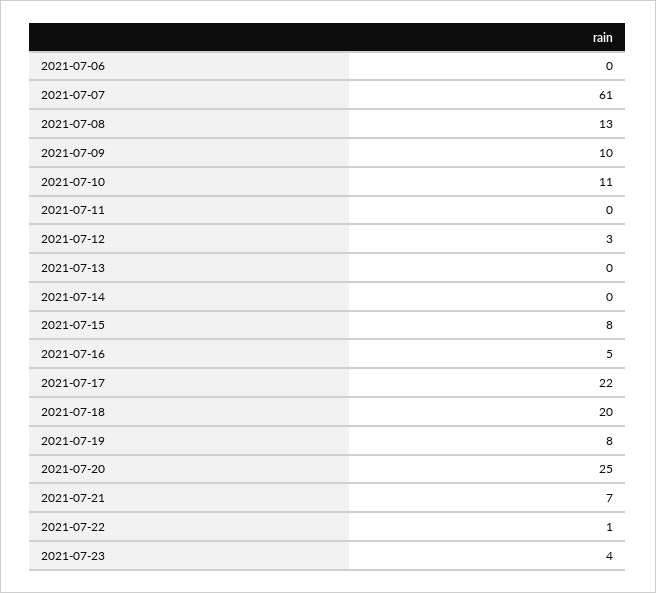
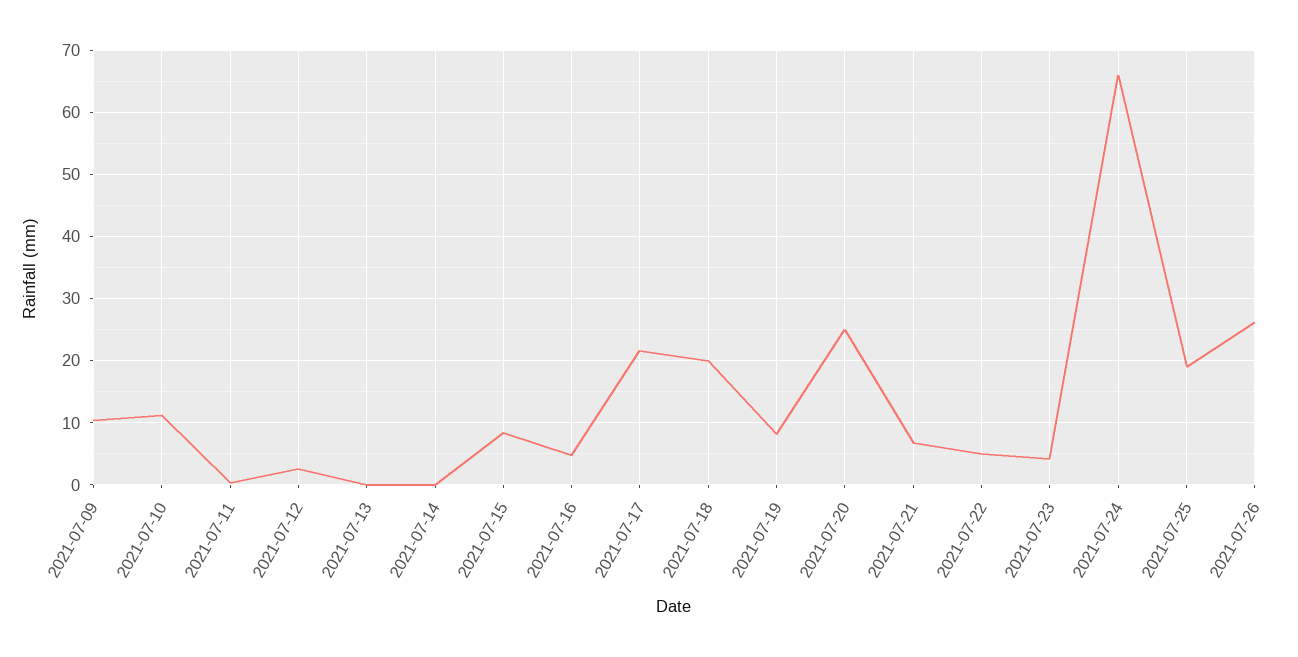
2021-07-06: 0 -> none
2021-07-07: 61 -> none
2021-07-08: 13 -> none
2021-07-22: 1 -> 5
2021-07-24: none -> 66
2021-07-25: none -> 19
2021-07-26: none -> 26

